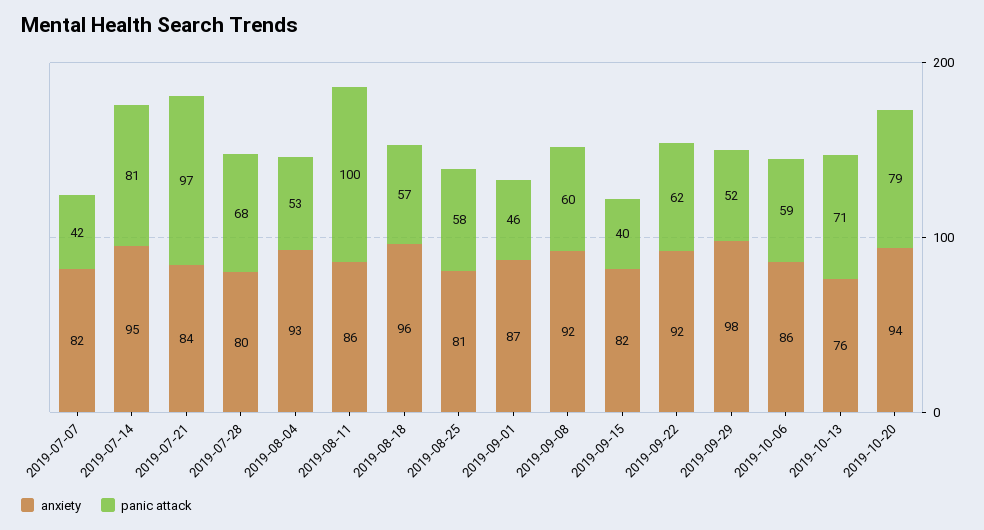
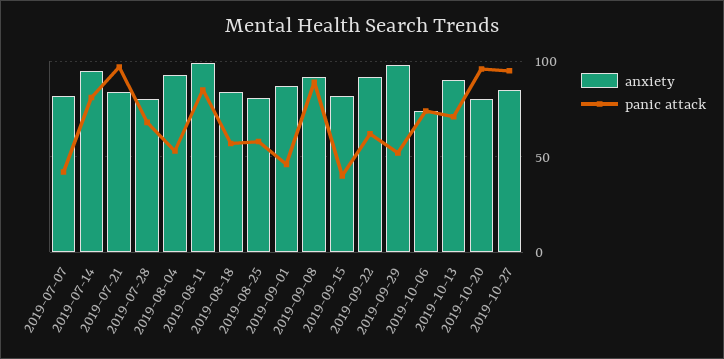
anxiety, 2019-08-11: 86 -> 100
panic attack, 2019-08-11: 100 -> 85
anxiety, 2019-08-18: 96 -> 85
panic attack, 2019-09-08: 60 -> 90
anxiety, 2019-10-06: 86 -> 75
panic attack, 2019-10-06: 59 -> 75
anxiety, 2019-10-13: 76 -> 90
anxiety, 2019-10-20: 94 -> 80
panic attack, 2019-10-20: 79 -> 95
anxiety, 2019-10-27: none -> 85
panic attack, 2019-10-27: none -> 95

